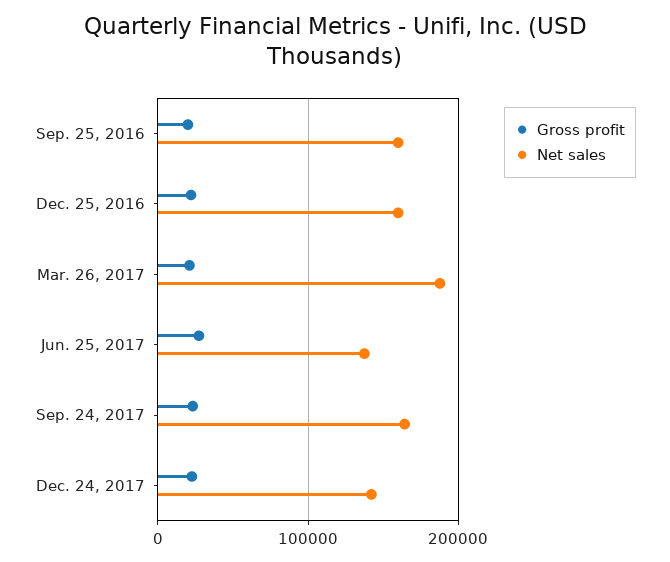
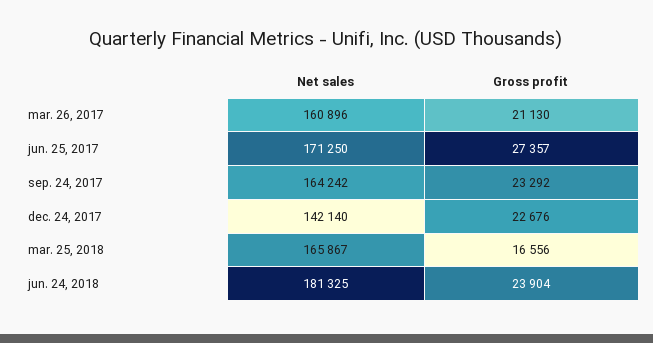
Gross profit, Sep. 25, 2016: 20000 -> none
Net sales, Sep. 25, 2016: 160000 -> none
Gross profit, Dec. 25, 2016: 20000 -> none
Net sales, Dec. 25, 2016: 160000 -> none
Net sales, Mar. 26, 2017: 190000 -> 160896
Net sales, Jun. 25, 2017: 140000 -> 171250
Net sales, mar. 25, 2018: none -> 165867
Gross profit, mar. 25, 2018: none -> 16556
Net sales, jun. 24, 2018: none -> 181325
Gross profit, jun. 24, 2018: none -> 23904

